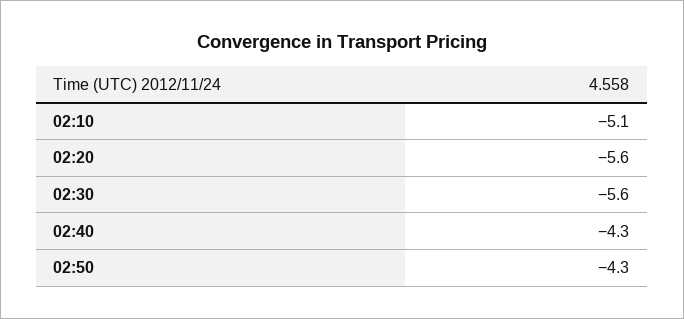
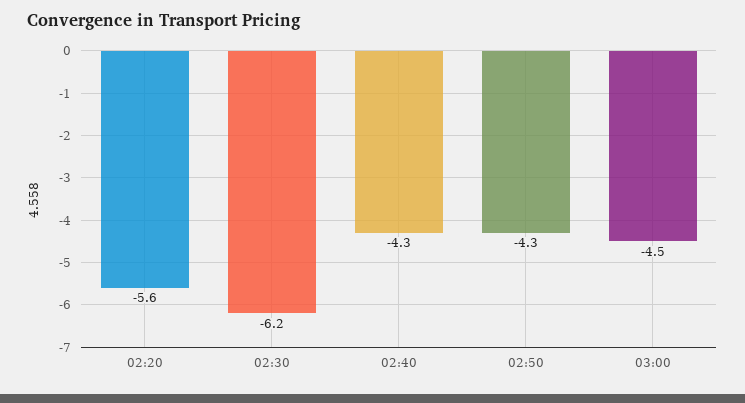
02:10: -5.1 -> none
02:30: -5.6 -> -6.2
03:00: none -> -4.5

